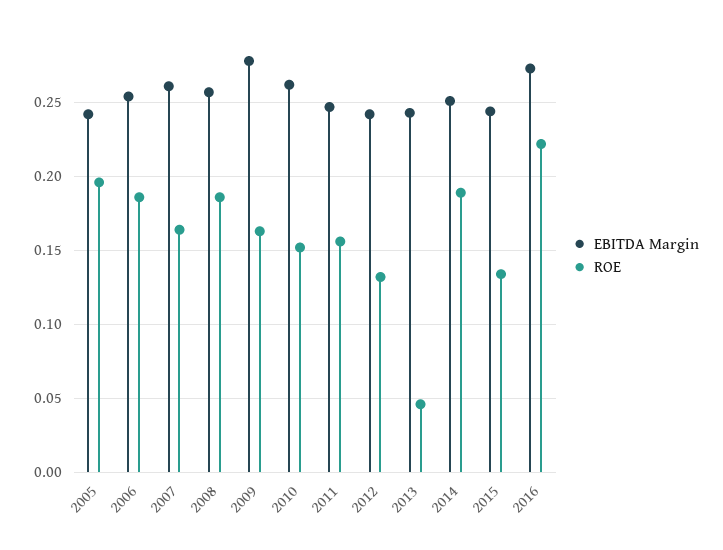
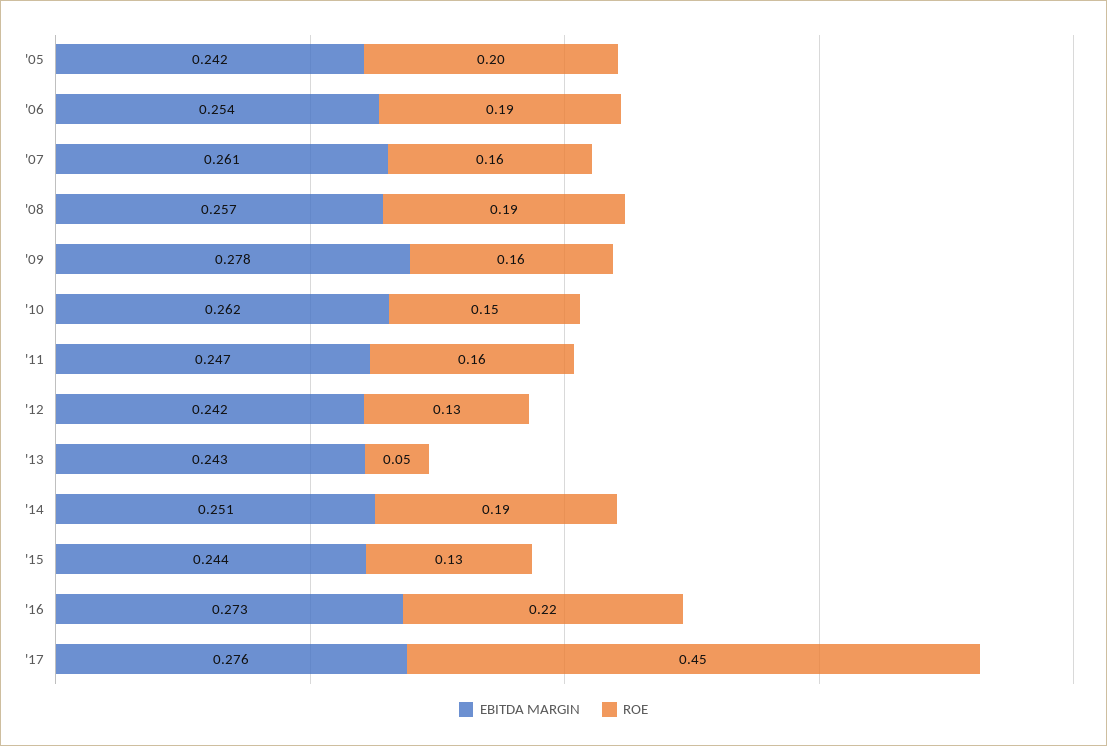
EBITDA Margin, '17: none -> 0.276
ROE, '17: none -> 0.45

